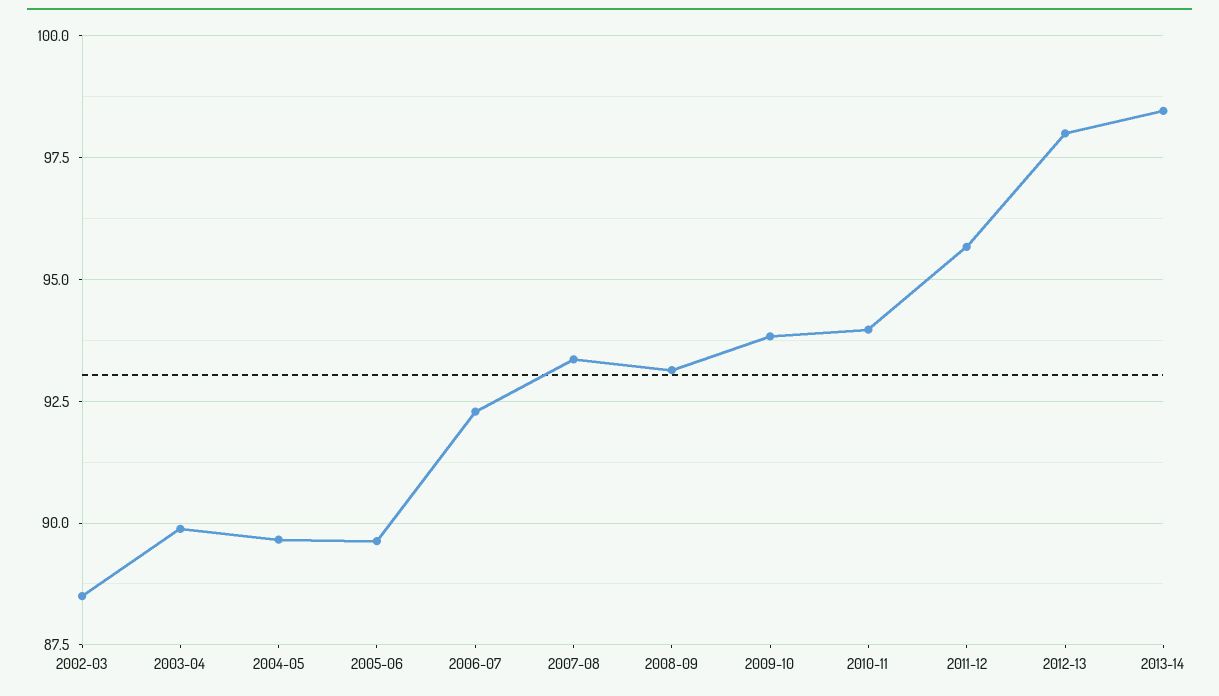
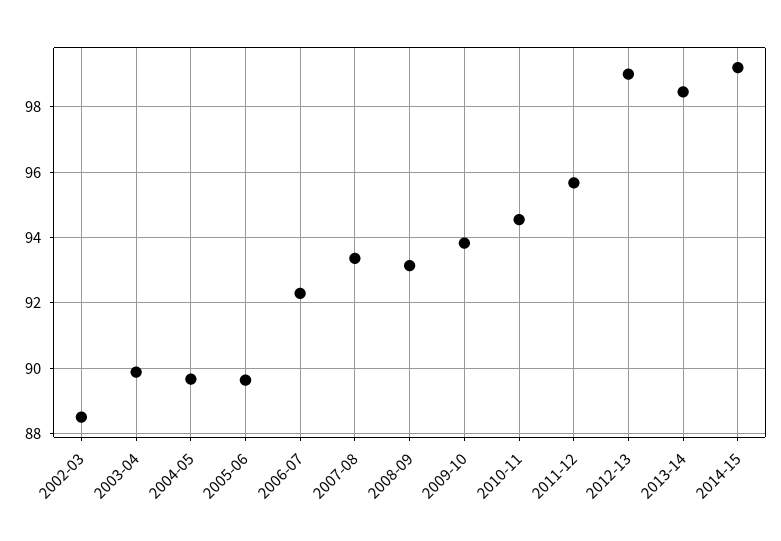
2010-11: 94 -> 94.6
2012-13: 98 -> 99
2014-15: none -> 99.2

